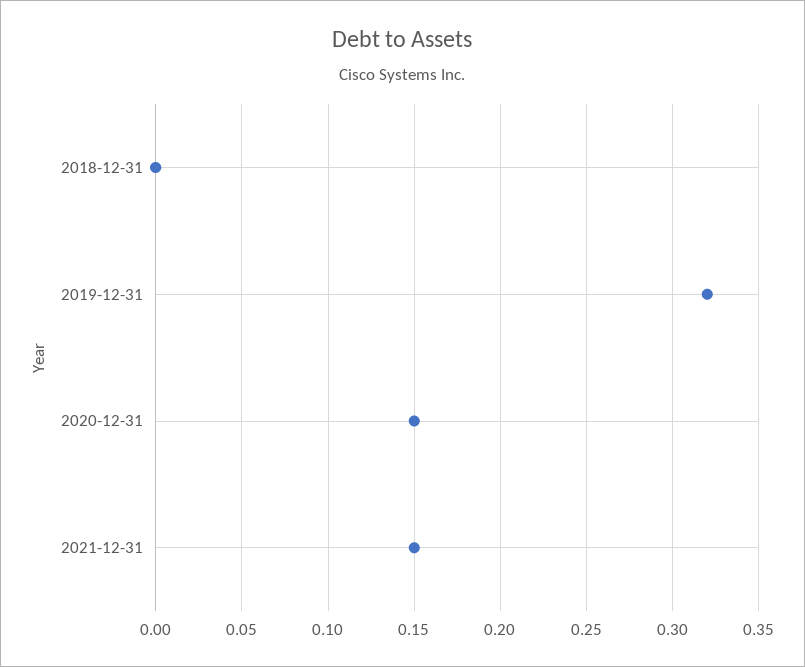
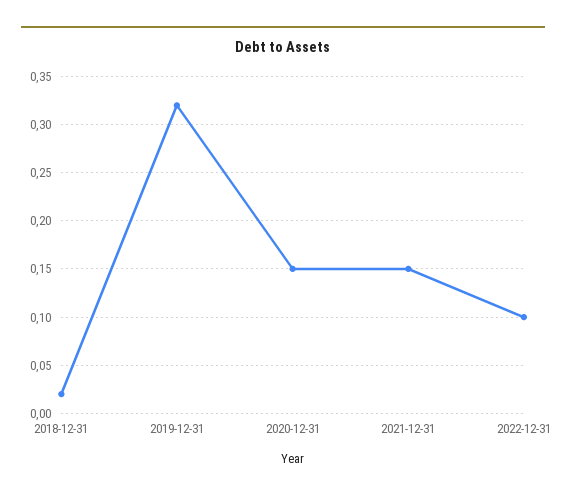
2018-12-31: 0 -> 0.02
2022-12-31: none -> 0.1

